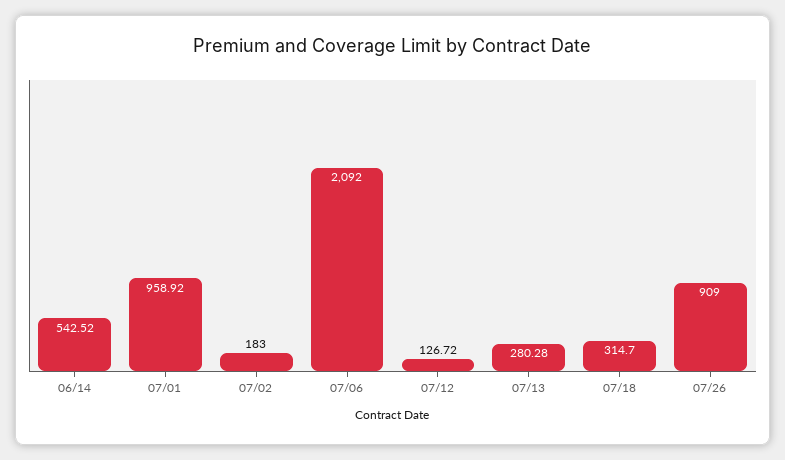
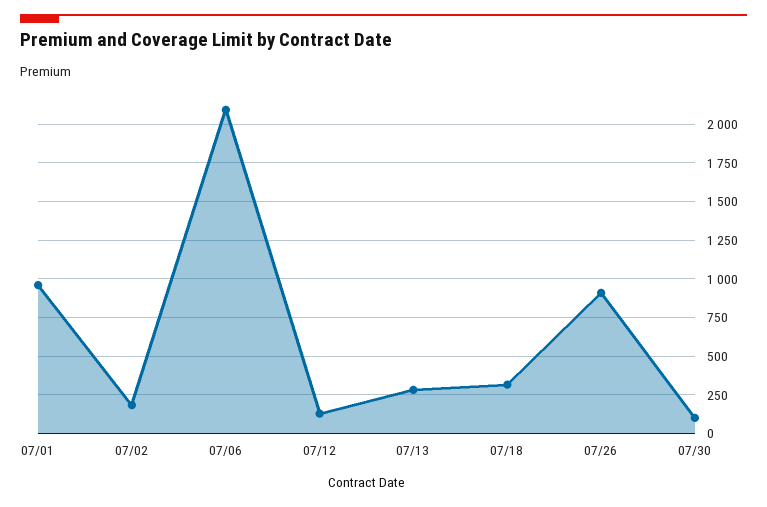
06/14: 542.52 -> none
07/30: none -> 100

